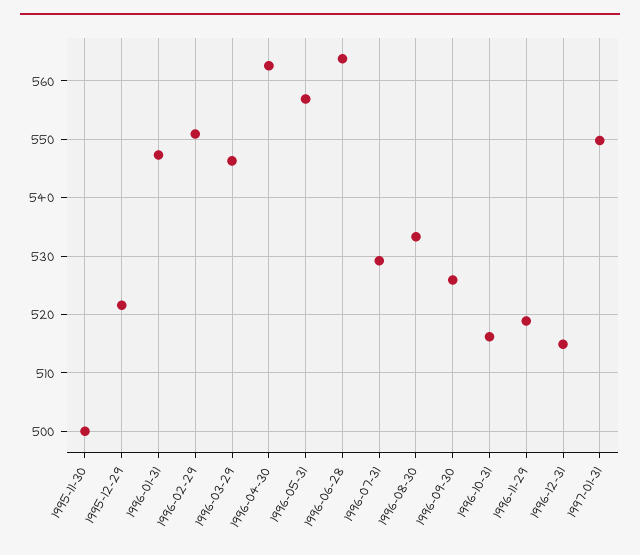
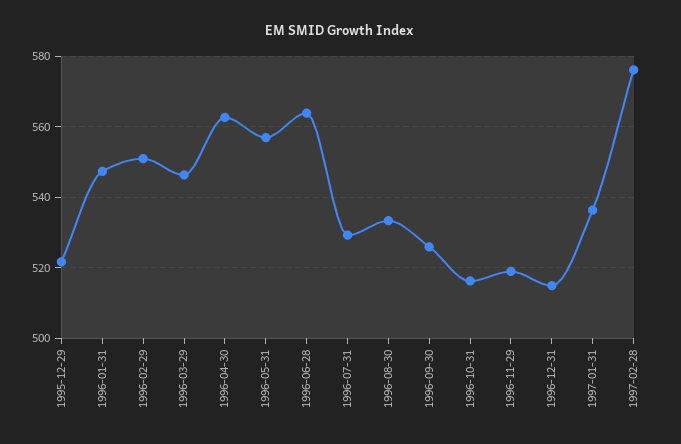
1995-11-30: 500 -> none
1997-01-31: 550 -> 536
1997-02-28: none -> 576

